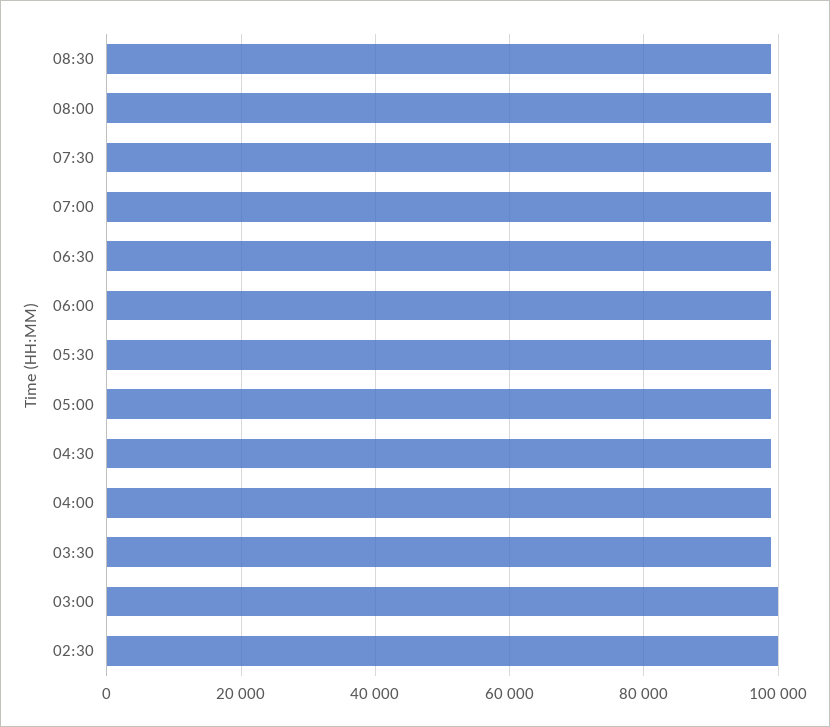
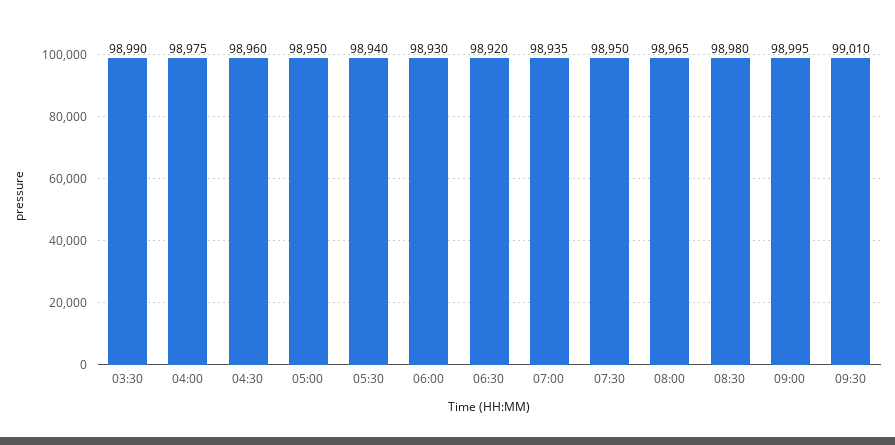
03:00: 100000 -> none
02:30: 100000 -> none
09:00: none -> 98995
09:30: none -> 99010

